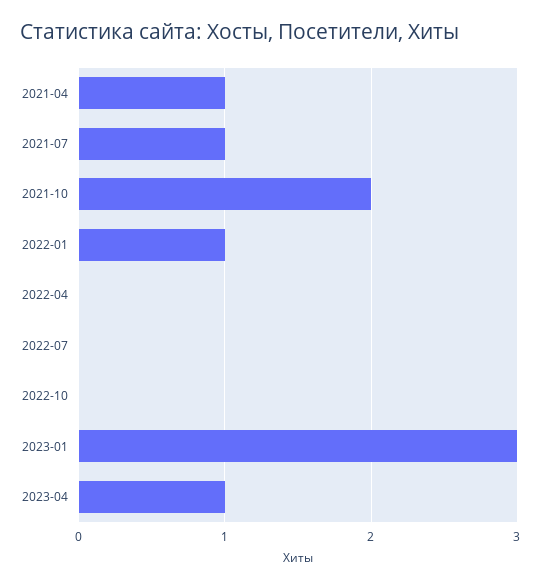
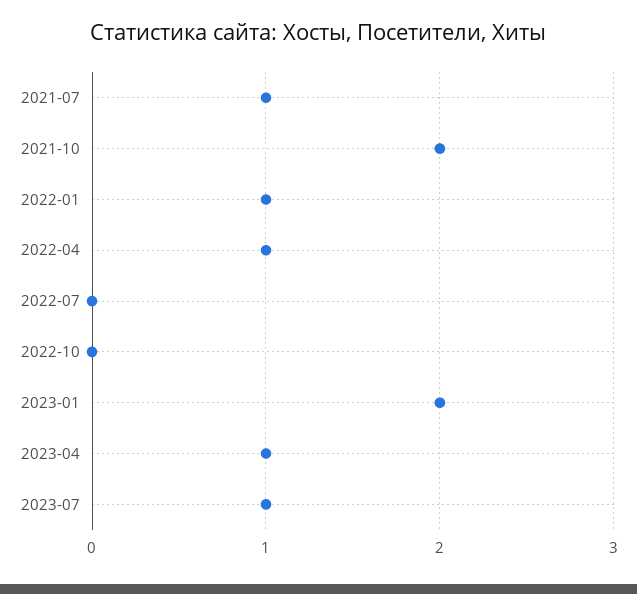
2021-04: 1 -> none
2022-04: 0 -> 1
2023-01: 3 -> 2
2023-07: none -> 1

